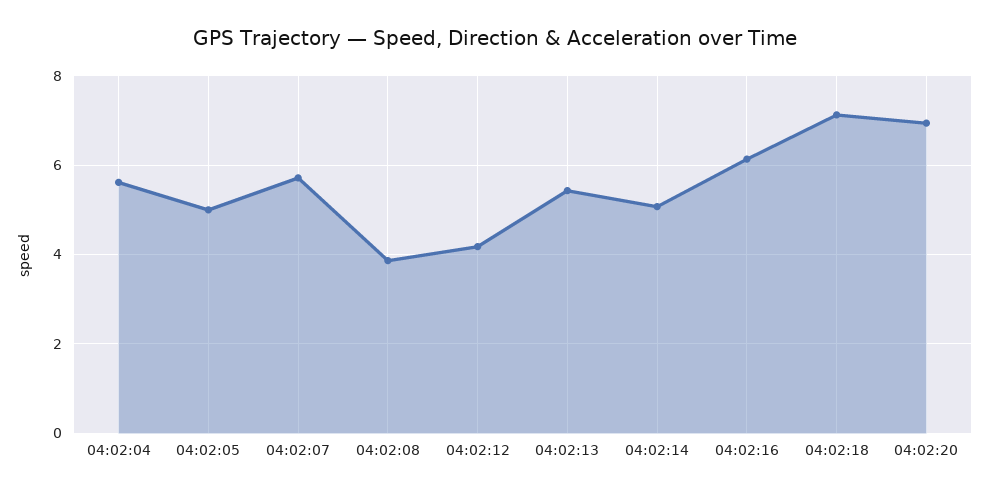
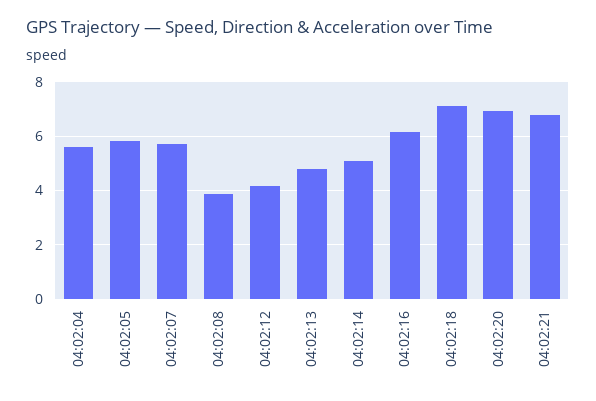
04:02:05: 5 -> 5.75
04:02:13: 5.4 -> 4.75
04:02:21: none -> 6.75

